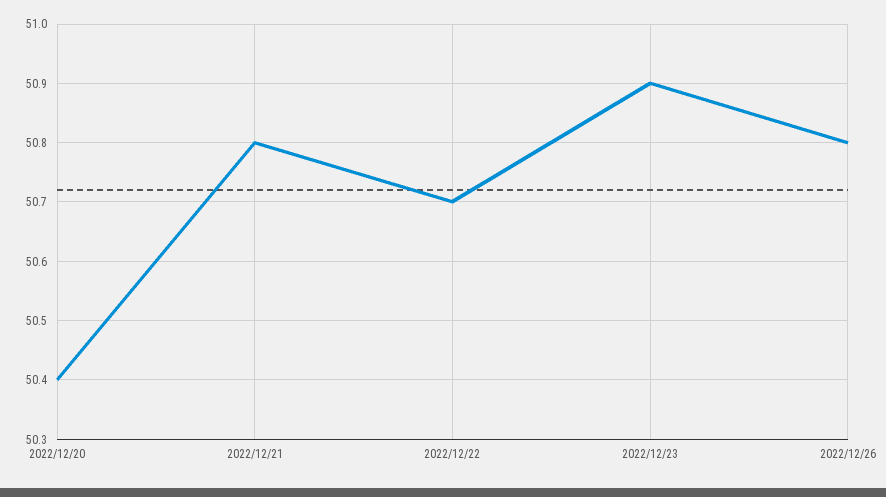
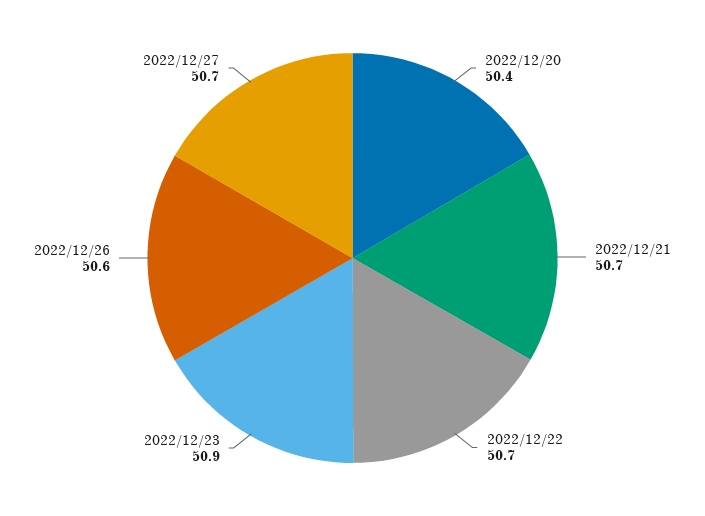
2022/12/21: 50.8 -> 50.7
2022/12/26: 50.8 -> 50.6
2022/12/27: none -> 50.7

